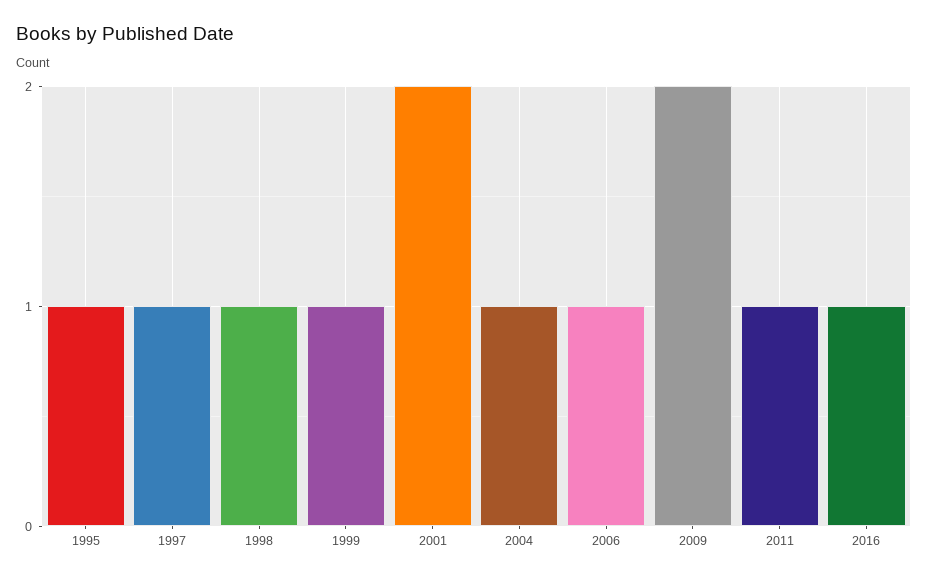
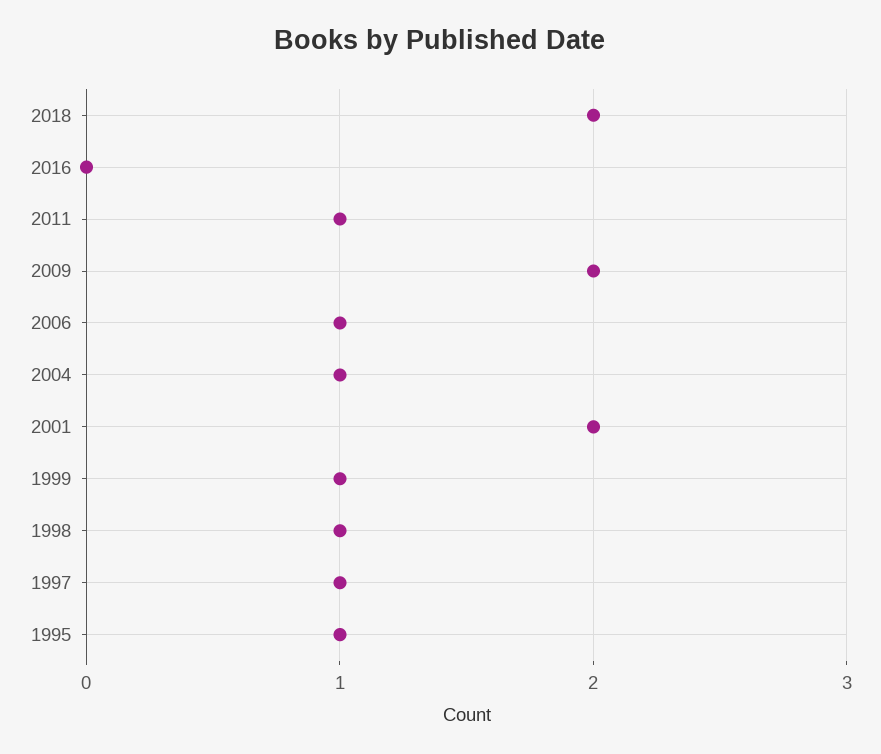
2016: 1 -> 0
2018: none -> 2

